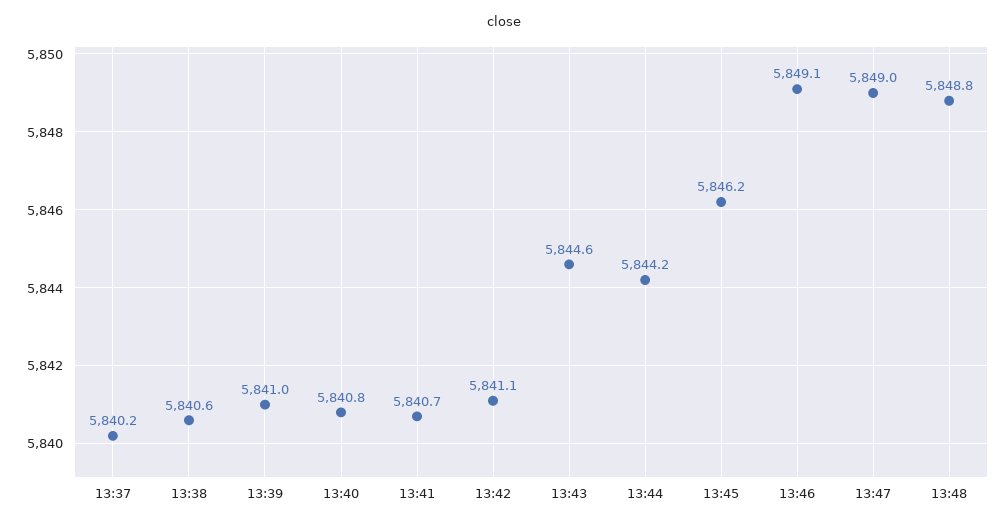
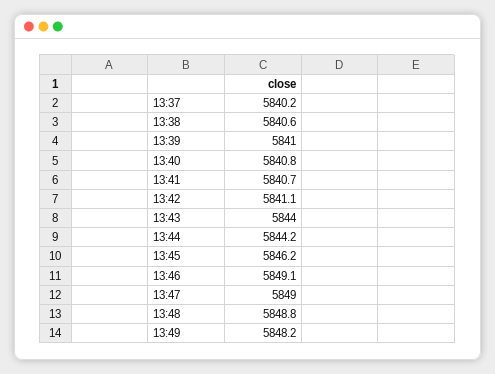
13:43: 5844.6 -> 5844
13:49: none -> 5848.2

